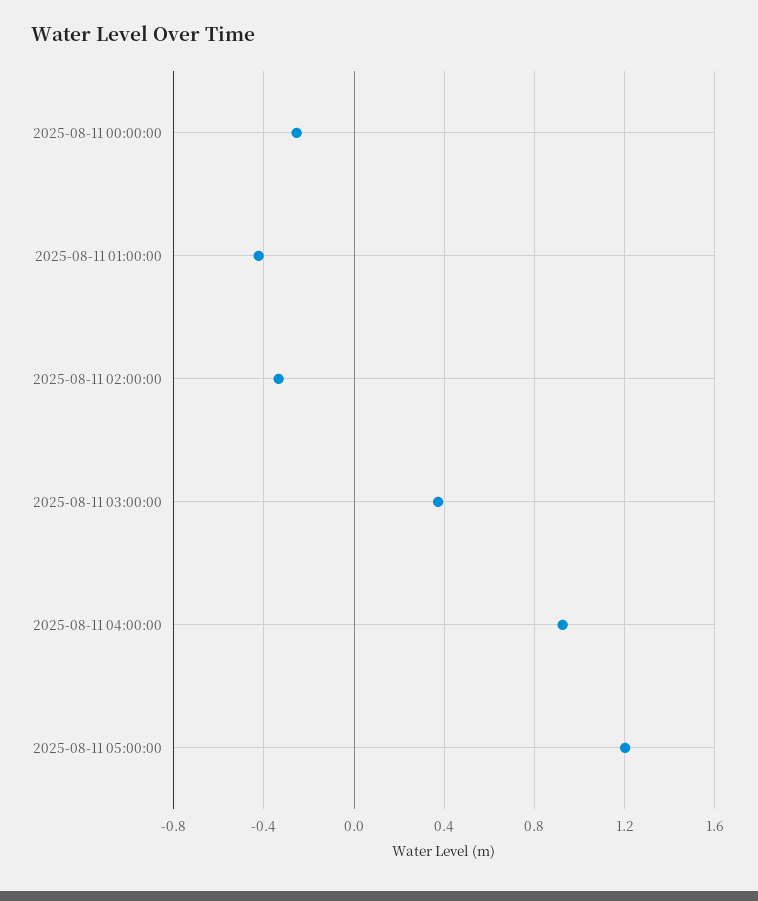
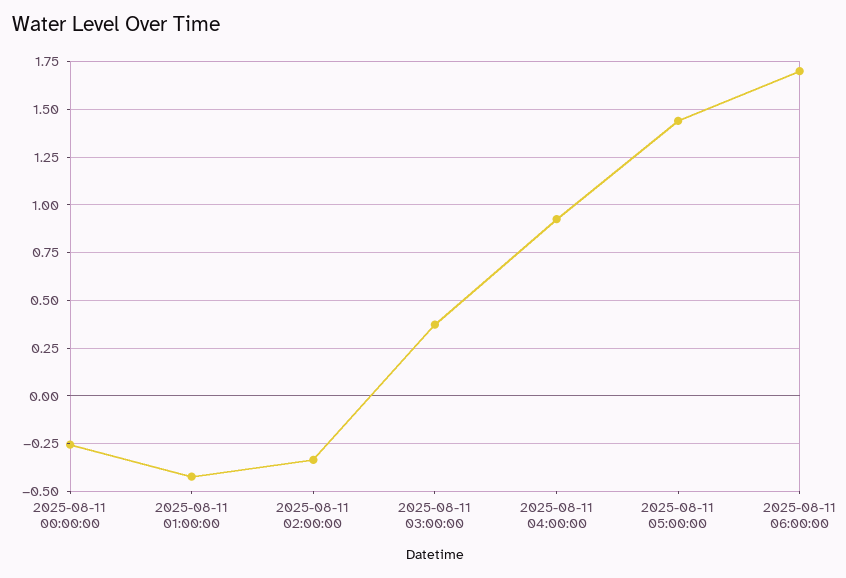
2025-08-11 05:00:00: 1.2 -> 1.45
2025-08-11 06:00:00: none -> 1.7

